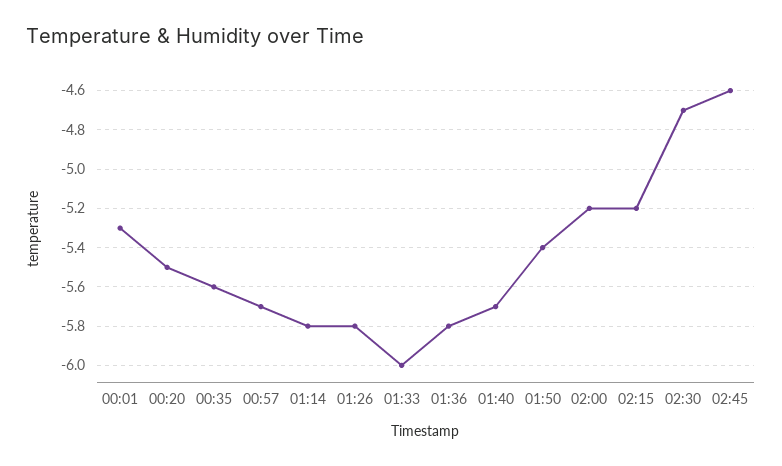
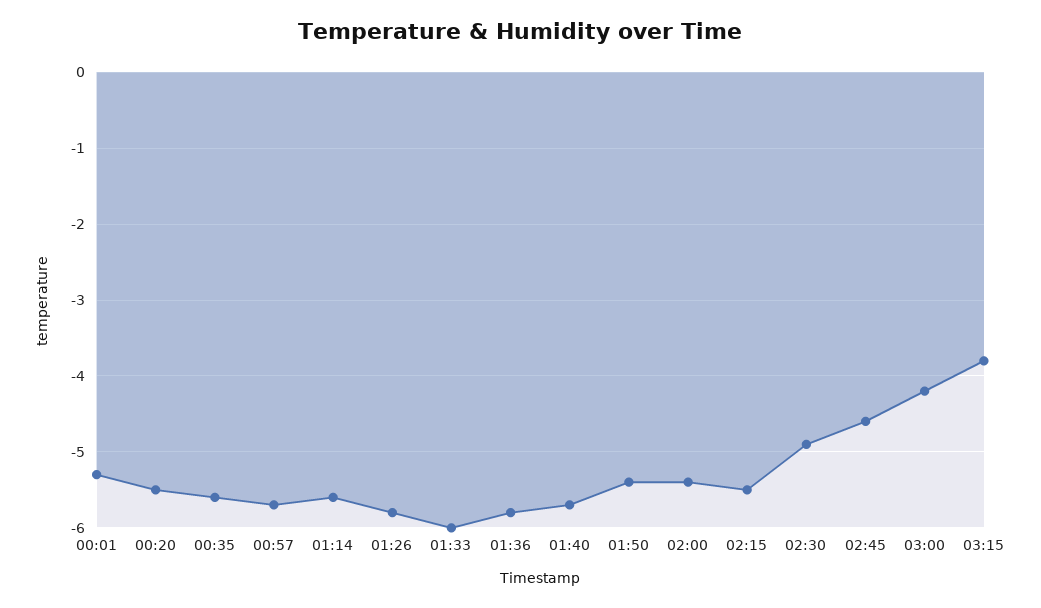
01:14: -5.8 -> -5.6
02:00: -5.2 -> -5.4
02:15: -5.2 -> -5.5
02:30: -4.7 -> -4.9
03:00: none -> -4.2
03:15: none -> -3.8

